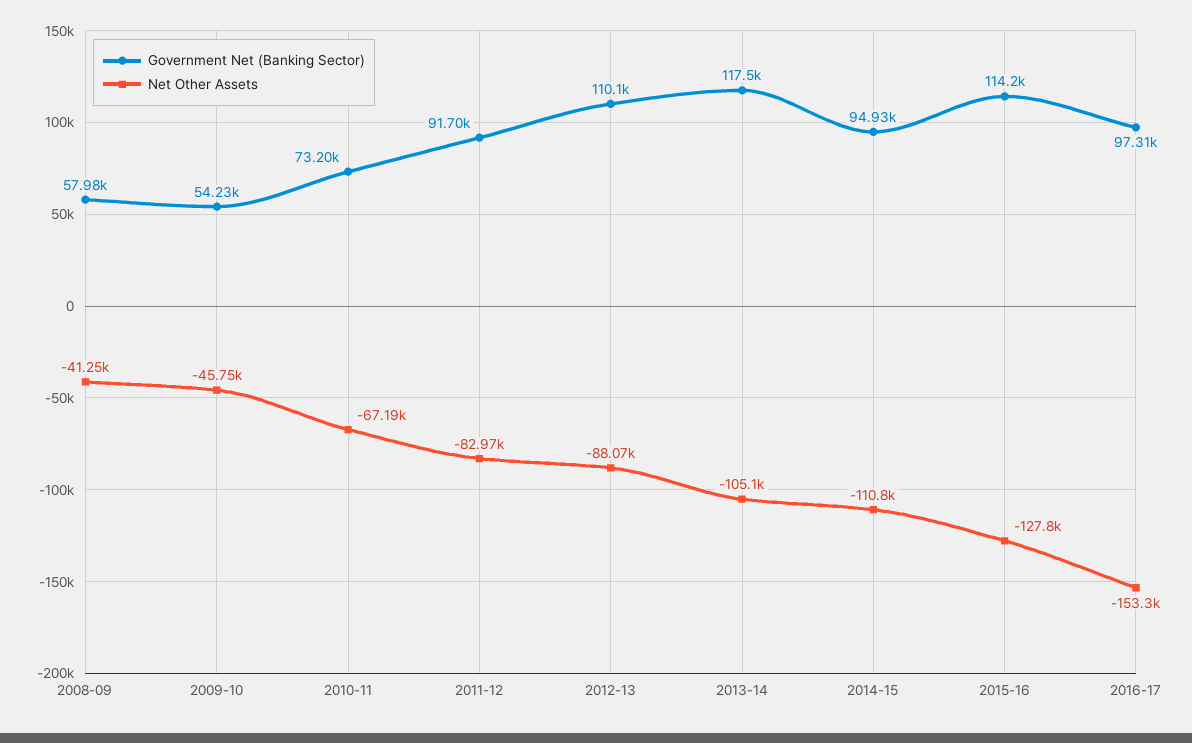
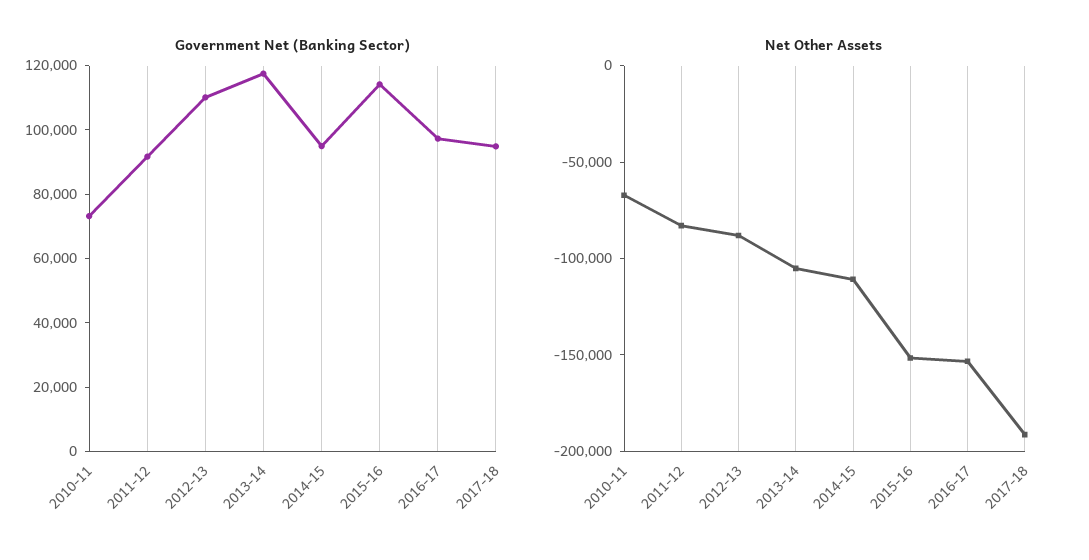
Government Net (Banking Sector), 2008-09: 57980 -> none
Net Other Assets, 2008-09: -41250 -> none
Government Net (Banking Sector), 2009-10: 54230 -> none
Net Other Assets, 2009-10: -45750 -> none
Net Other Assets, 2015-16: -127800 -> -150000
Government Net (Banking Sector), 2017-18: none -> 95000
Net Other Assets, 2017-18: none -> -190000

